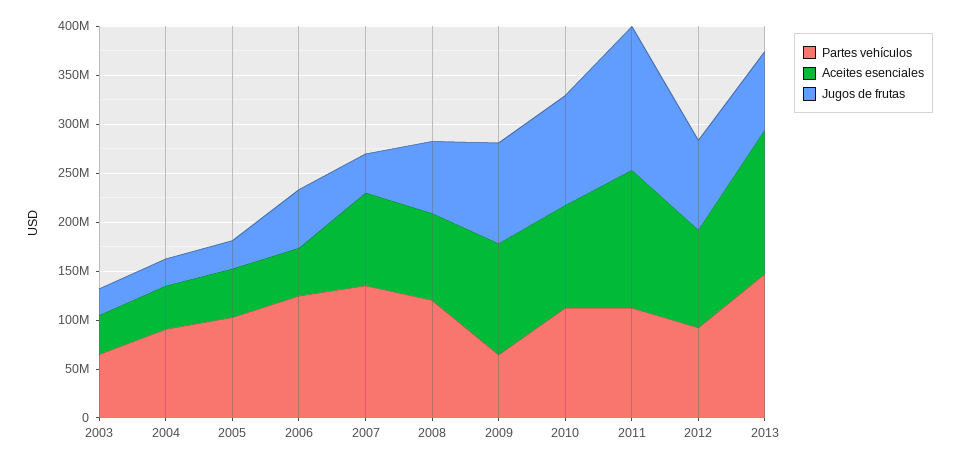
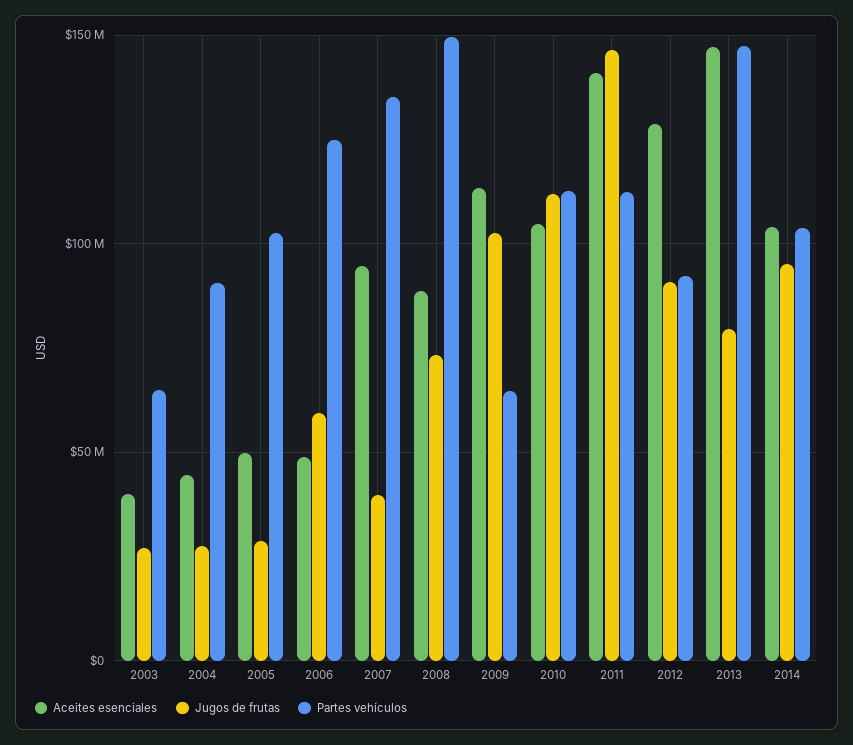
Partes vehículos, 2008: 120000000 -> 150000000
Aceites esenciales, 2012: 100000000 -> 130000000
Aceites esenciales, 2014: none -> 105000000
Jugos de frutas, 2014: none -> 95000000
Partes vehículos, 2014: none -> 105000000

